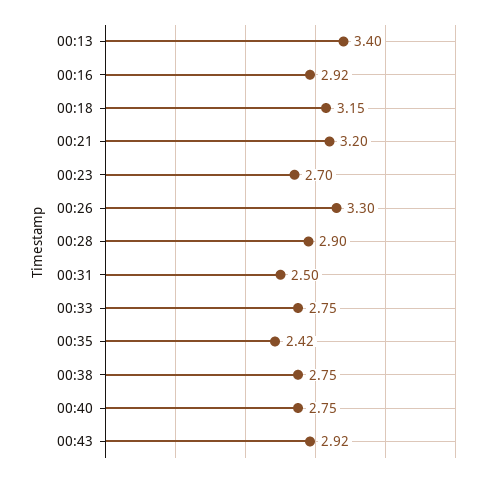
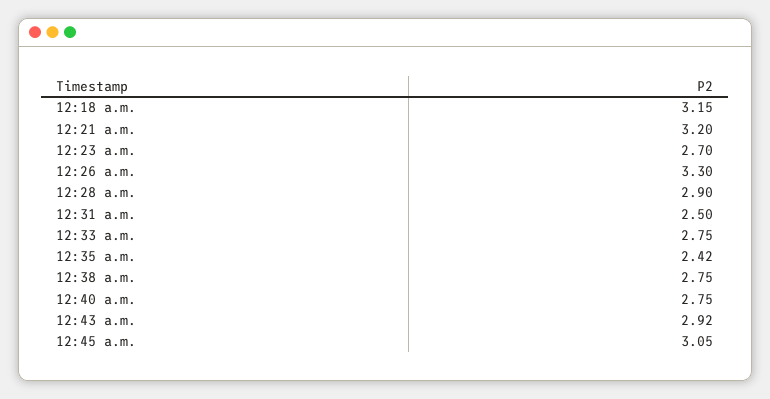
00:13: 3.4 -> none
00:16: 2.92 -> none
12:45 a.m.: none -> 3.05

